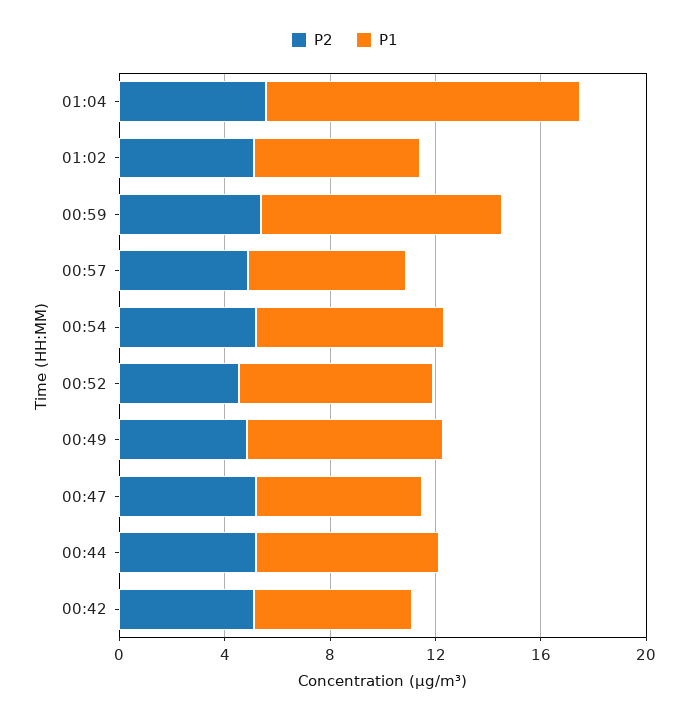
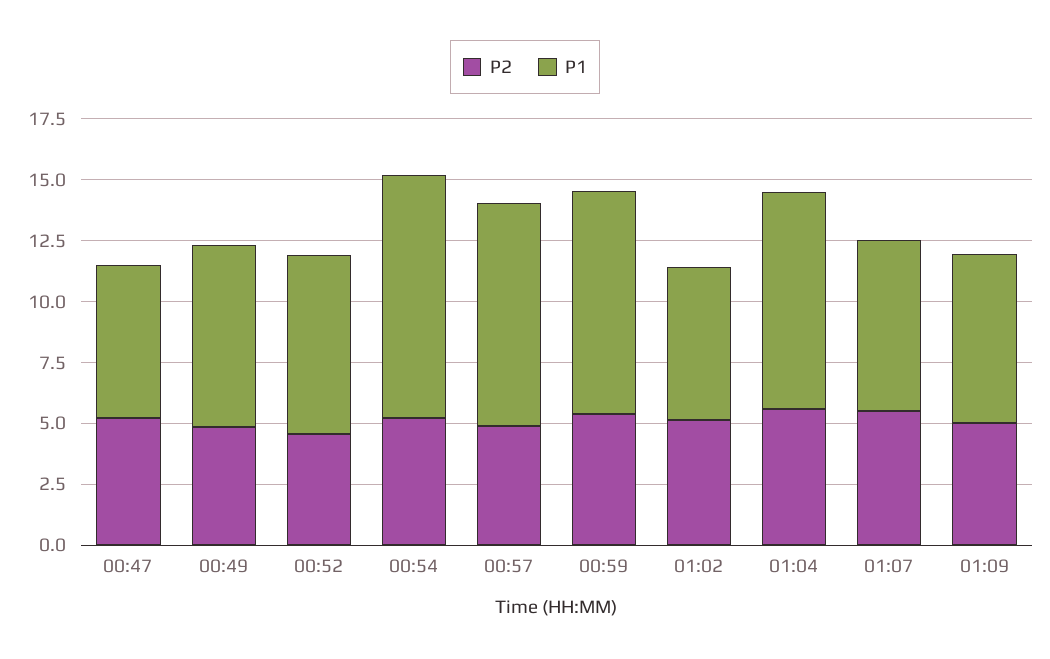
P1, 01:04: 12 -> 9
P1, 00:57: 6 -> 9
P1, 00:54: 7 -> 10
P2, 00:44: 5 -> none
P1, 00:44: 7 -> none
P2, 00:42: 5 -> none
P1, 00:42: 6 -> none
P2, 01:07: none -> 5.5
P1, 01:07: none -> 7
P2, 01:09: none -> 5
P1, 01:09: none -> 7

